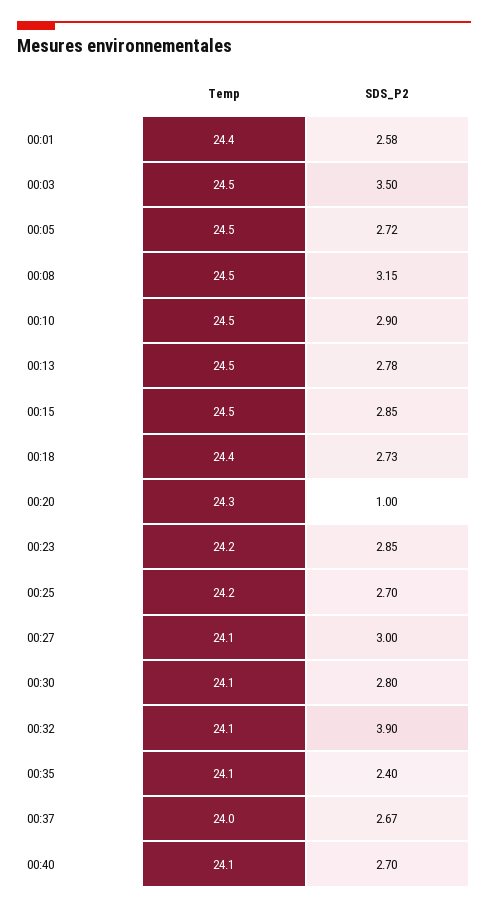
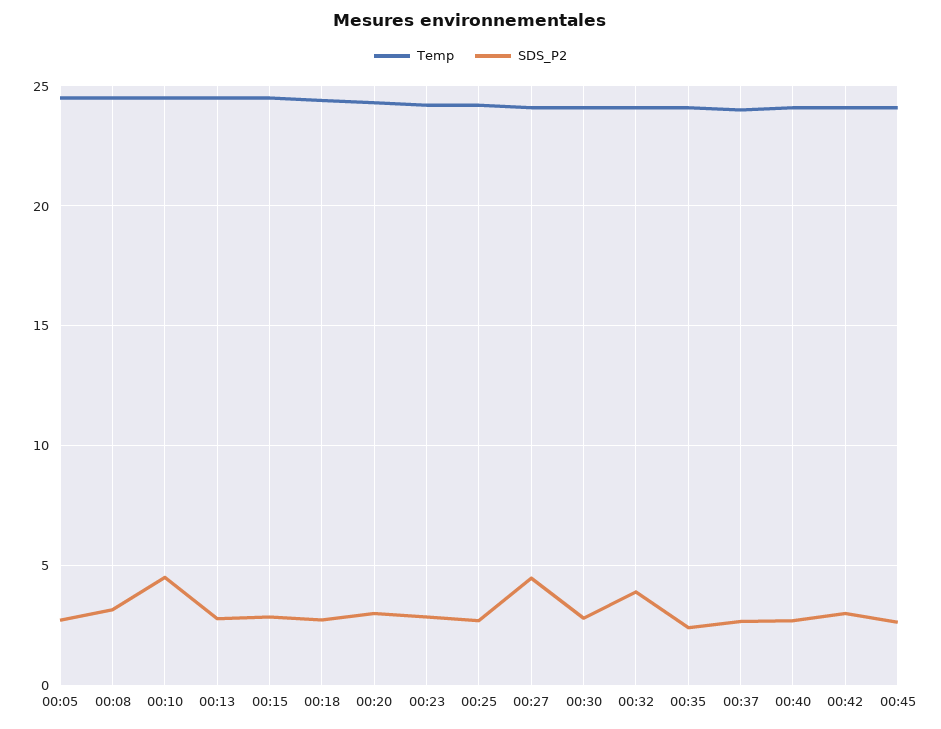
Temp, 00:01: 24.4 -> none
SDS_P2, 00:01: 2.58 -> none
Temp, 00:03: 24.5 -> none
SDS_P2, 00:03: 3.5 -> none
SDS_P2, 00:10: 2.9 -> 4.5
SDS_P2, 00:20: 1 -> 3
SDS_P2, 00:27: 3 -> 4.5
Temp, 00:42: none -> 24
SDS_P2, 00:42: none -> 3
Temp, 00:45: none -> 24
SDS_P2, 00:45: none -> 2.5

